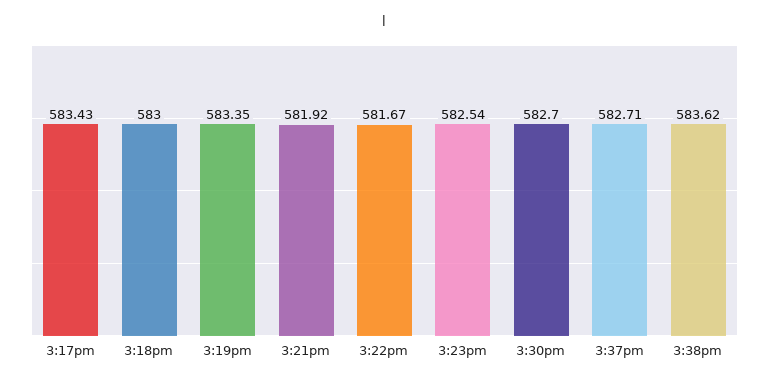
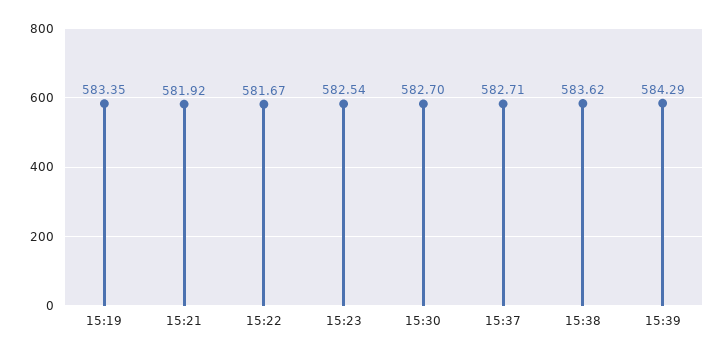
3:17pm: 583.43 -> none
3:18pm: 583 -> none
15:39: none -> 584.29

